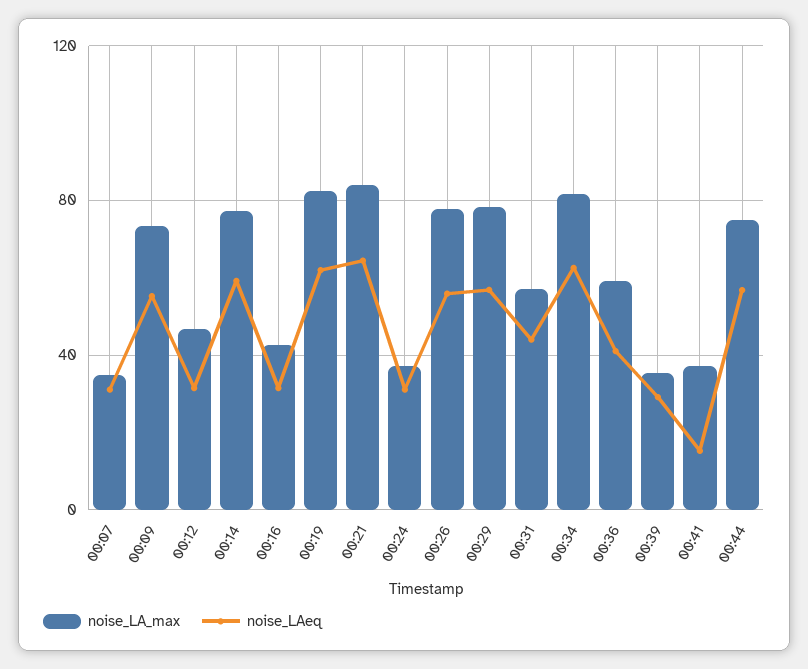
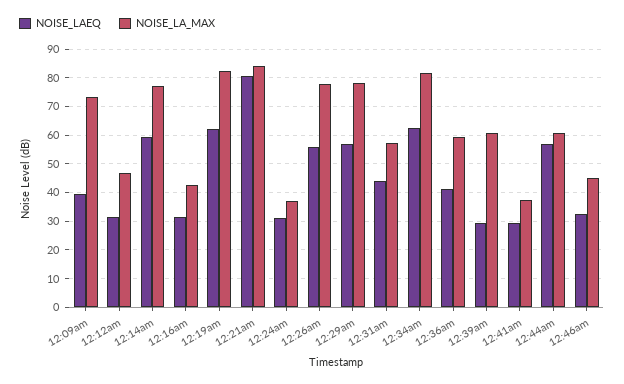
noise_LA_max, 00:07: 35 -> none
noise_LAeq, 00:07: 30 -> none
noise_LAeq, 00:09: 55 -> 40
noise_LAeq, 00:21: 65 -> 80
noise_LA_max, 00:39: 35 -> 60
noise_LAeq, 00:41: 15 -> 30
noise_LA_max, 00:44: 75 -> 60
noise_LAeq, 12:46am: none -> 32.5
noise_LA_max, 12:46am: none -> 45

